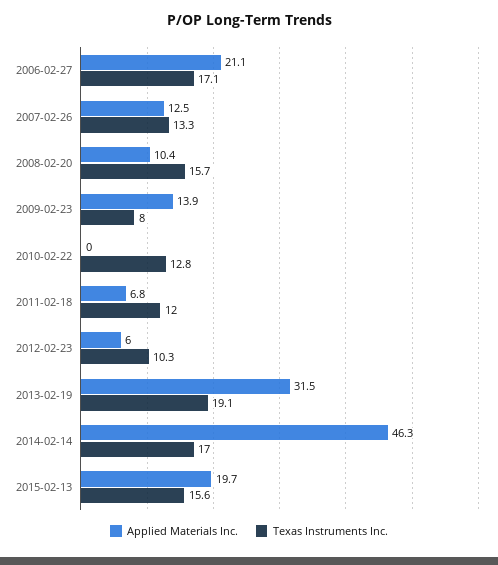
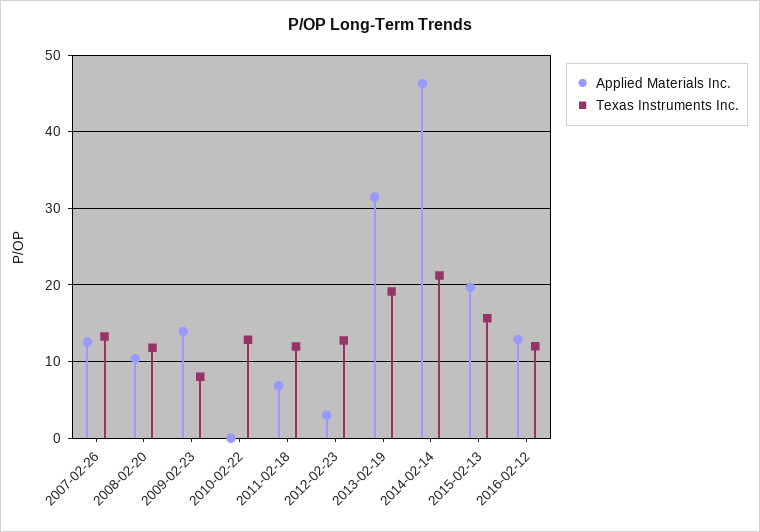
Applied Materials Inc., 2006-02-27: 21.1 -> none
Texas Instruments Inc., 2006-02-27: 17.1 -> none
Texas Instruments Inc., 2008-02-20: 15.7 -> 12
Applied Materials Inc., 2012-02-23: 6 -> 3
Texas Instruments Inc., 2012-02-23: 10.3 -> 13
Texas Instruments Inc., 2014-02-14: 17 -> 21
Applied Materials Inc., 2016-02-12: none -> 13
Texas Instruments Inc., 2016-02-12: none -> 12

